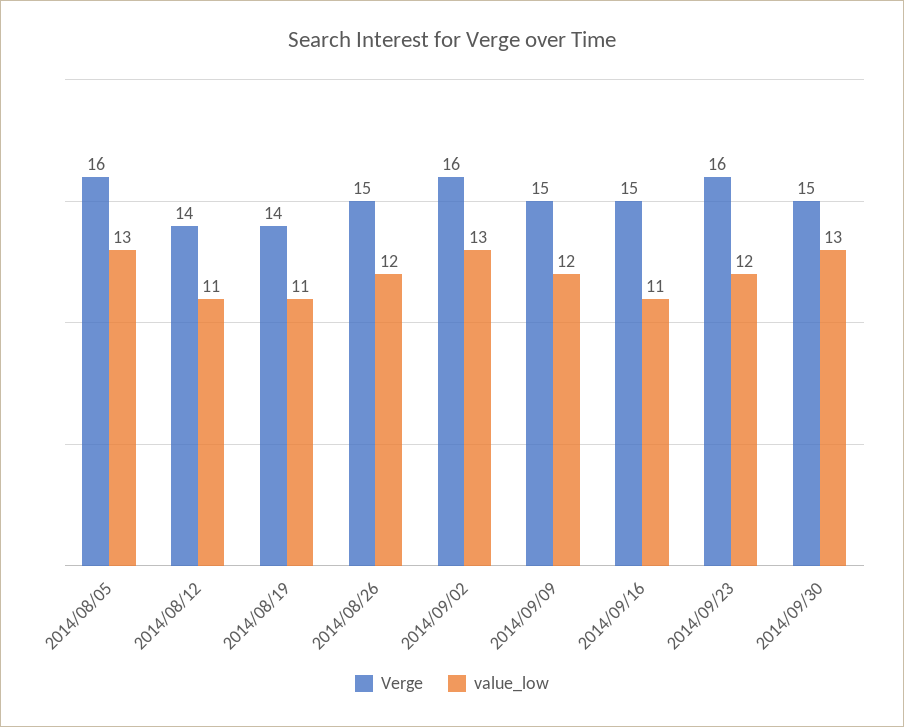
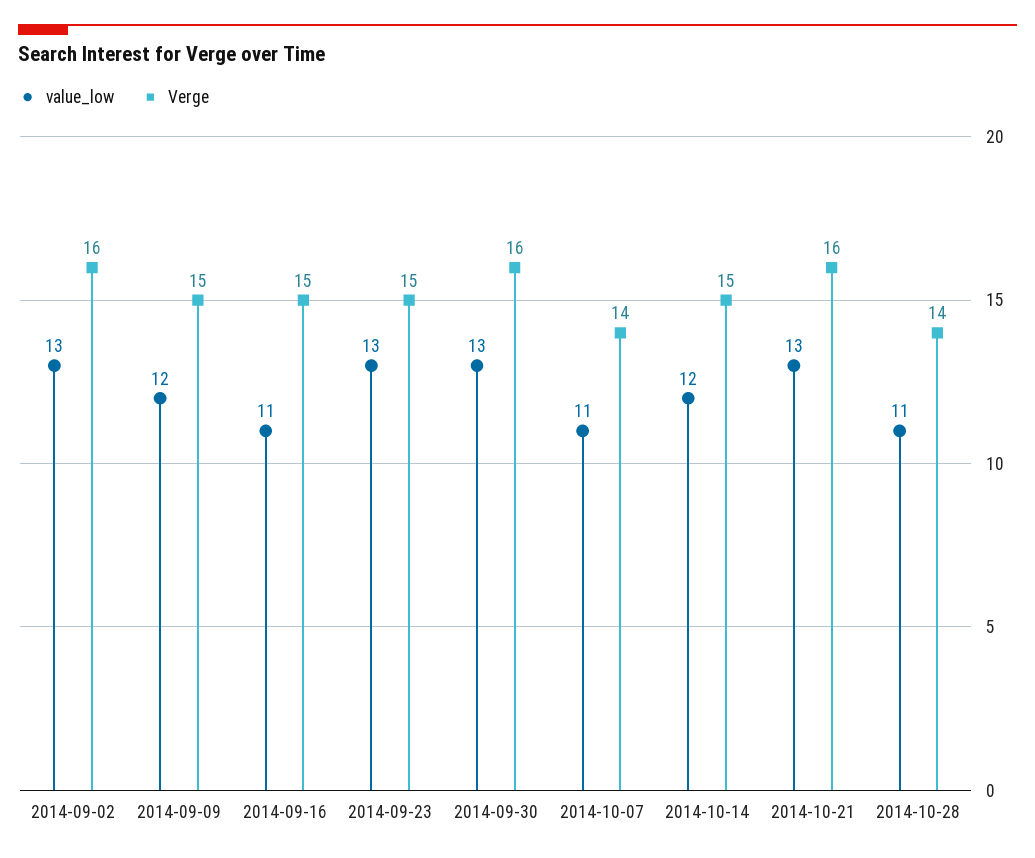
Verge, 2014/08/05: 16 -> none
value_low, 2014/08/05: 13 -> none
Verge, 2014/08/12: 14 -> none
value_low, 2014/08/12: 11 -> none
Verge, 2014/08/19: 14 -> none
value_low, 2014/08/19: 11 -> none
Verge, 2014/08/26: 15 -> none
value_low, 2014/08/26: 12 -> none
Verge, 2014/09/23: 16 -> 15
value_low, 2014/09/23: 12 -> 13
Verge, 2014/09/30: 15 -> 16
value_low, 2014-10-07: none -> 11
Verge, 2014-10-07: none -> 14
value_low, 2014-10-14: none -> 12
Verge, 2014-10-14: none -> 15
value_low, 2014-10-21: none -> 13
Verge, 2014-10-21: none -> 16
value_low, 2014-10-28: none -> 11
Verge, 2014-10-28: none -> 14

